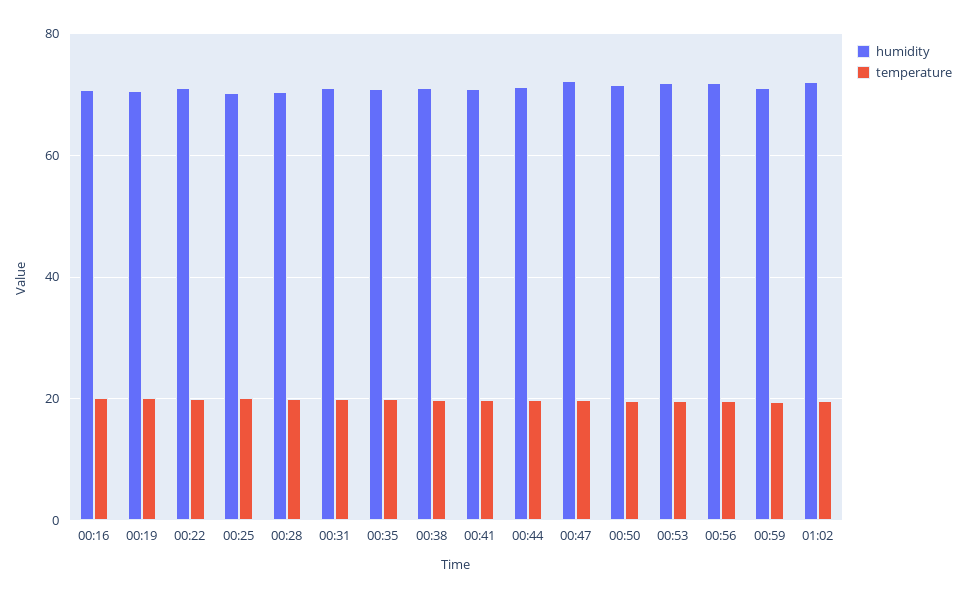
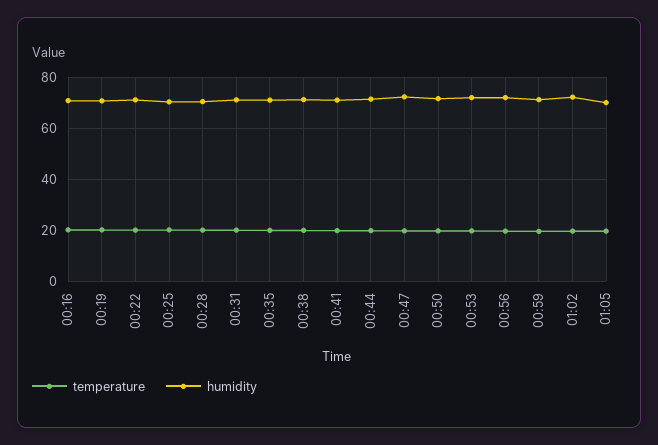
temperature, 01:05: none -> 20
humidity, 01:05: none -> 70

